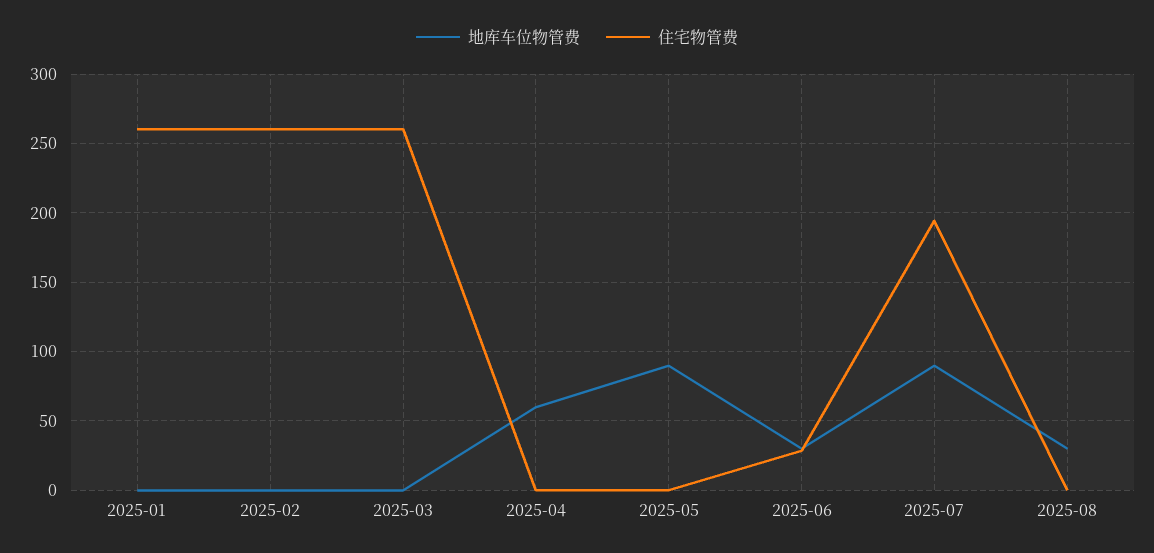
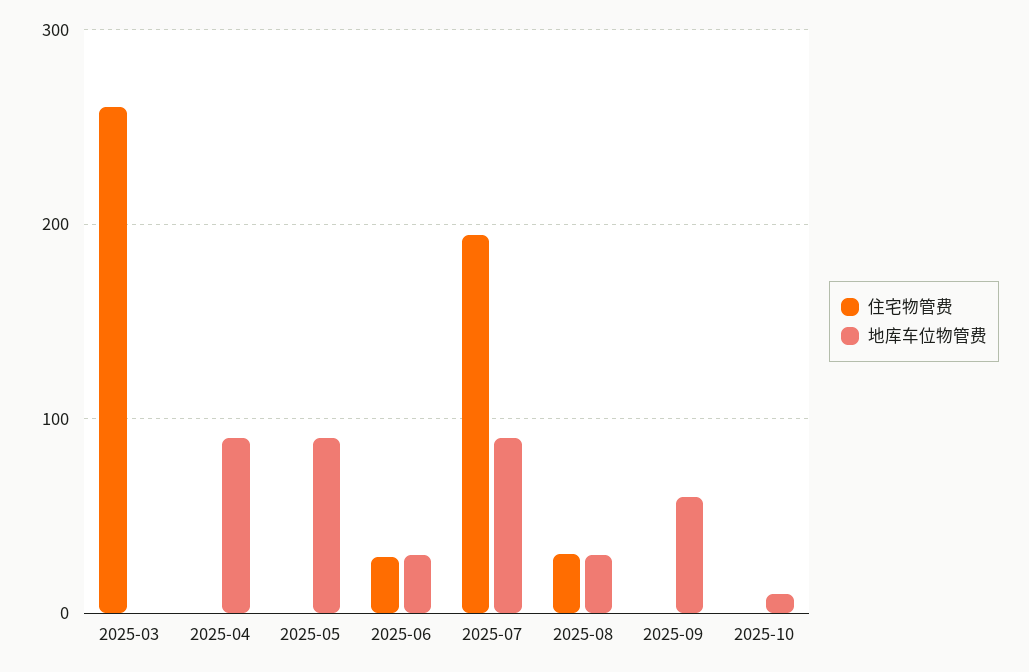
地库车位物管费, 2025-01: 0 -> none
住宅物管费, 2025-01: 260 -> none
地库车位物管费, 2025-02: 0 -> none
住宅物管费, 2025-02: 260 -> none
地库车位物管费, 2025-04: 60 -> 90
住宅物管费, 2025-08: 0 -> 30
住宅物管费, 2025-09: none -> 0
地库车位物管费, 2025-09: none -> 60
住宅物管费, 2025-10: none -> 0
地库车位物管费, 2025-10: none -> 10

